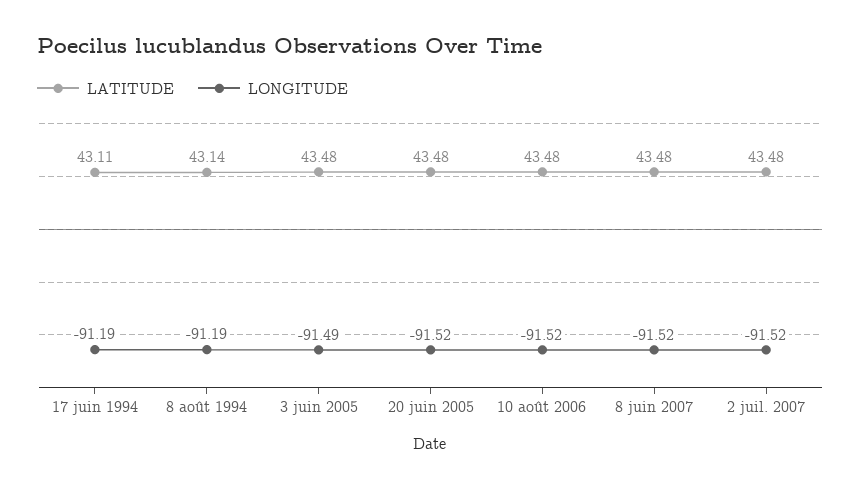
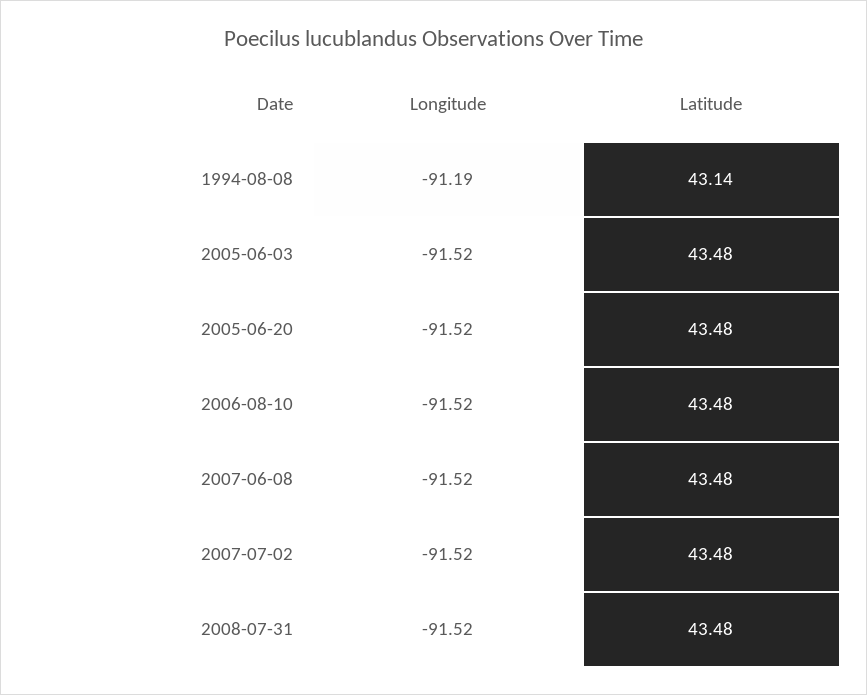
LATITUDE, 17 juin 1994: 43.11 -> none
LONGITUDE, 17 juin 1994: -91.19 -> none
LONGITUDE, 3 juin 2005: -91.49 -> -91.52
LONGITUDE, 2008-07-31: none -> -91.52
LATITUDE, 2008-07-31: none -> 43.48

